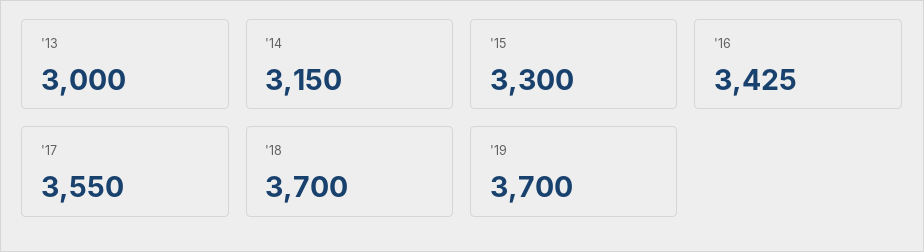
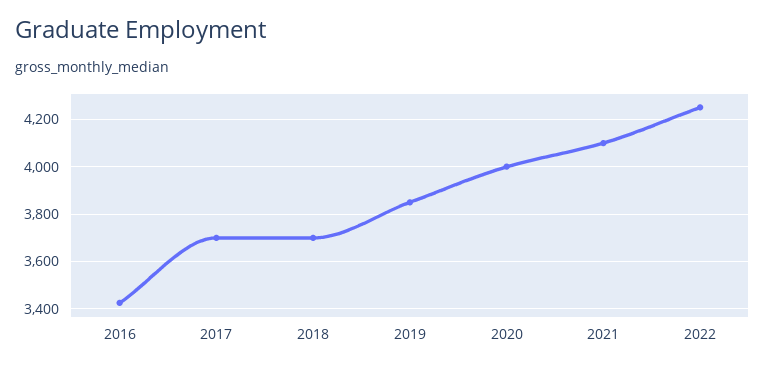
'13: 3000 -> none
'14: 3150 -> none
'15: 3300 -> none
'17: 3550 -> 3700
'19: 3700 -> 3850
2020: none -> 4000
2021: none -> 4100
2022: none -> 4250

